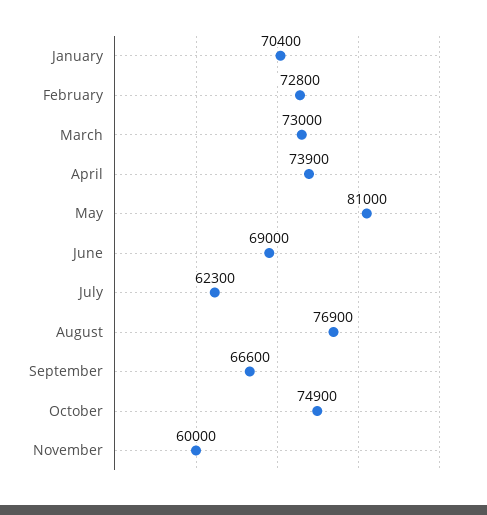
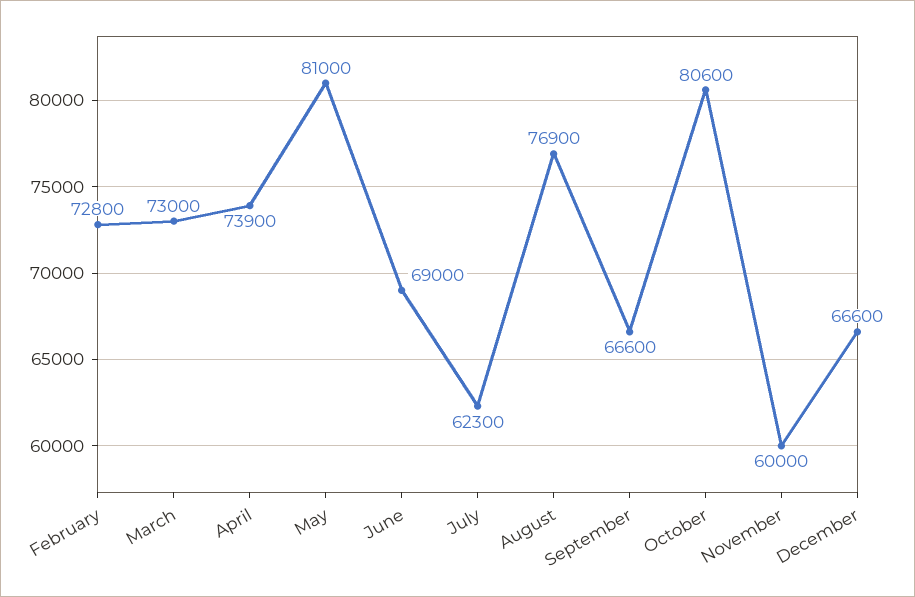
January: 70400 -> none
October: 74900 -> 80600
December: none -> 66600

